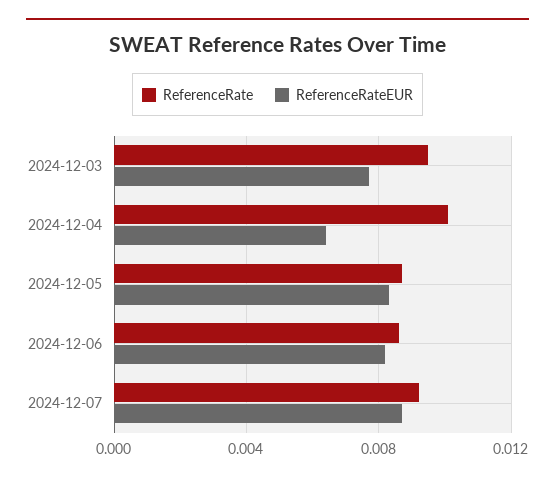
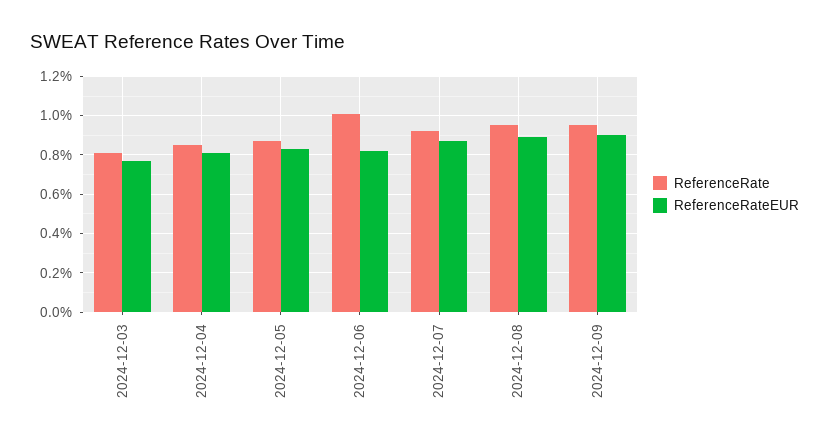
ReferenceRate, 2024-12-03: 0.0095 -> 0.008
ReferenceRate, 2024-12-04: 0.01 -> 0.0085
ReferenceRateEUR, 2024-12-04: 0.0065 -> 0.008
ReferenceRate, 2024-12-06: 0.0085 -> 0.01
ReferenceRate, 2024-12-08: none -> 0.0095
ReferenceRateEUR, 2024-12-08: none -> 0.009
ReferenceRate, 2024-12-09: none -> 0.0095
ReferenceRateEUR, 2024-12-09: none -> 0.009

